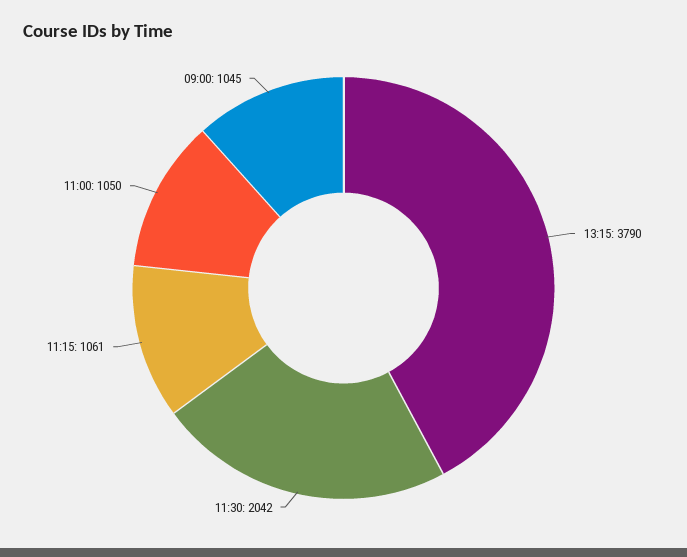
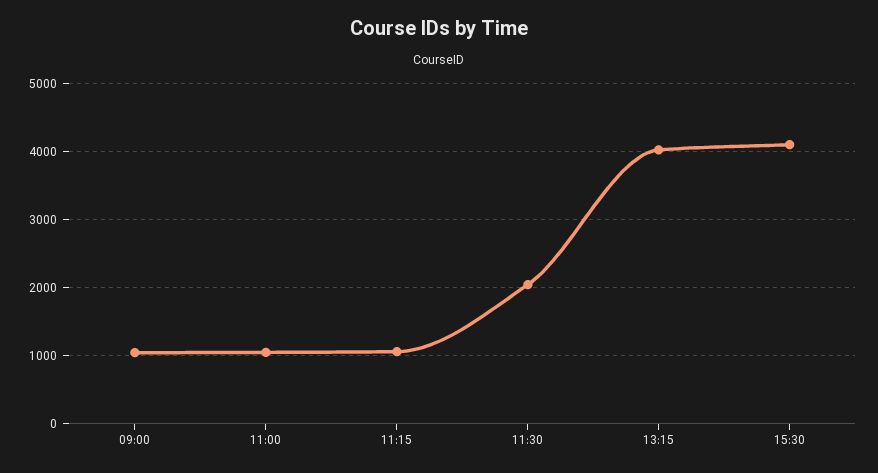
13:15: 3790 -> 4000
15:30: none -> 4100

